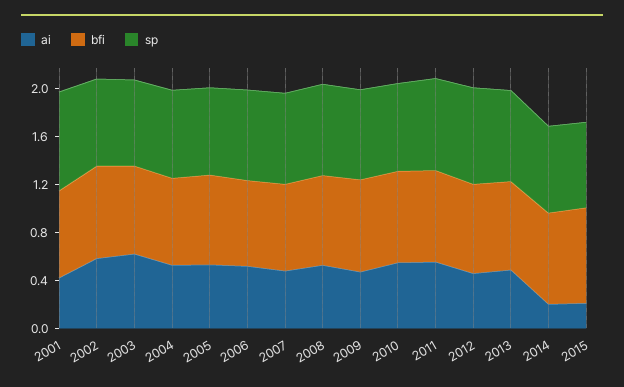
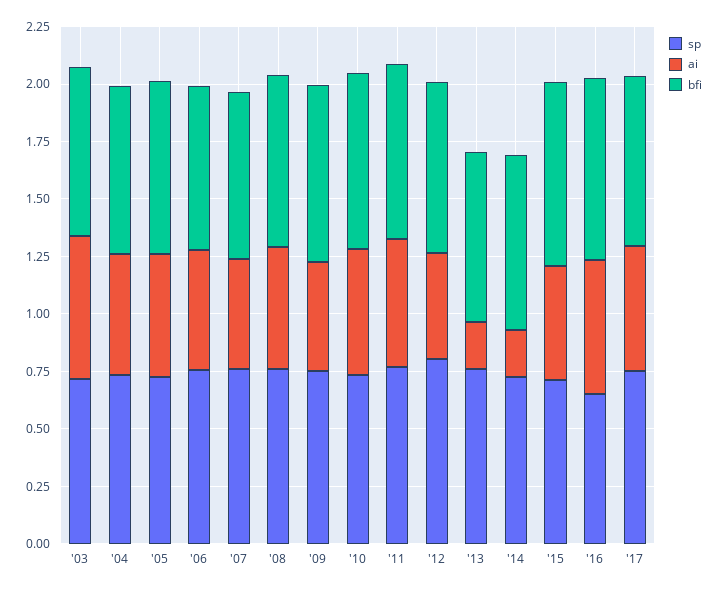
ai, 2001: 0.4 -> none
bfi, 2001: 0.7 -> none
sp, 2001: 0.8 -> none
ai, 2002: 0.6 -> none
bfi, 2002: 0.8 -> none
sp, 2002: 0.7 -> none
ai, 2013: 0.5 -> 0.2
ai, 2015: 0.2 -> 0.5
sp, '16: none -> 0.65
ai, '16: none -> 0.6
bfi, '16: none -> 0.8
sp, '17: none -> 0.75
ai, '17: none -> 0.55
bfi, '17: none -> 0.75

